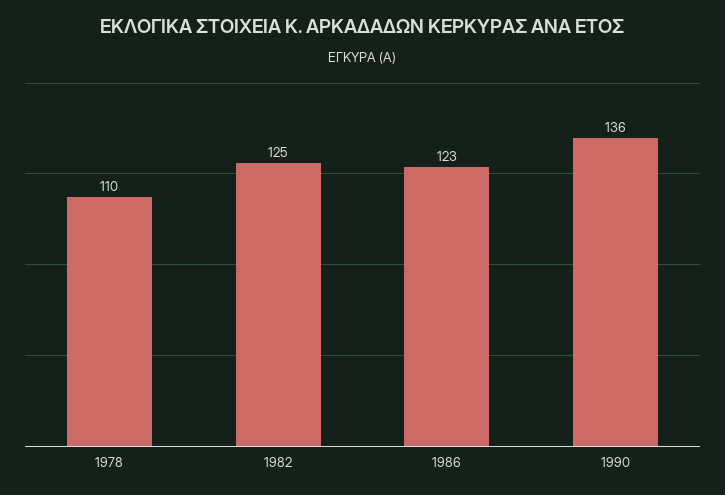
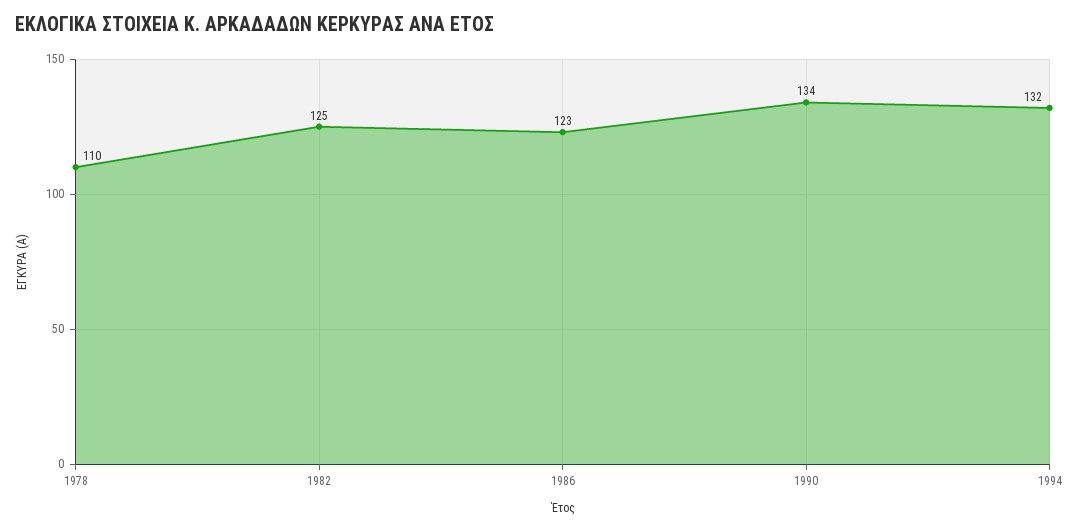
1990: 136 -> 134
1994: none -> 132

